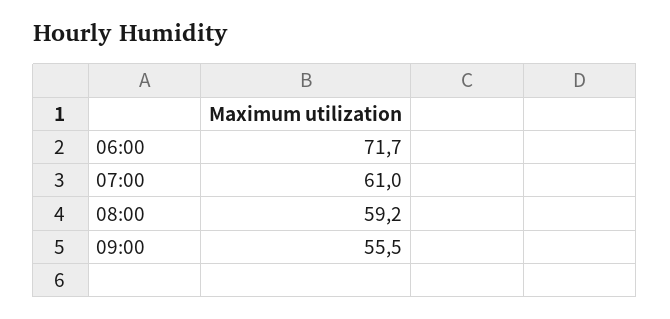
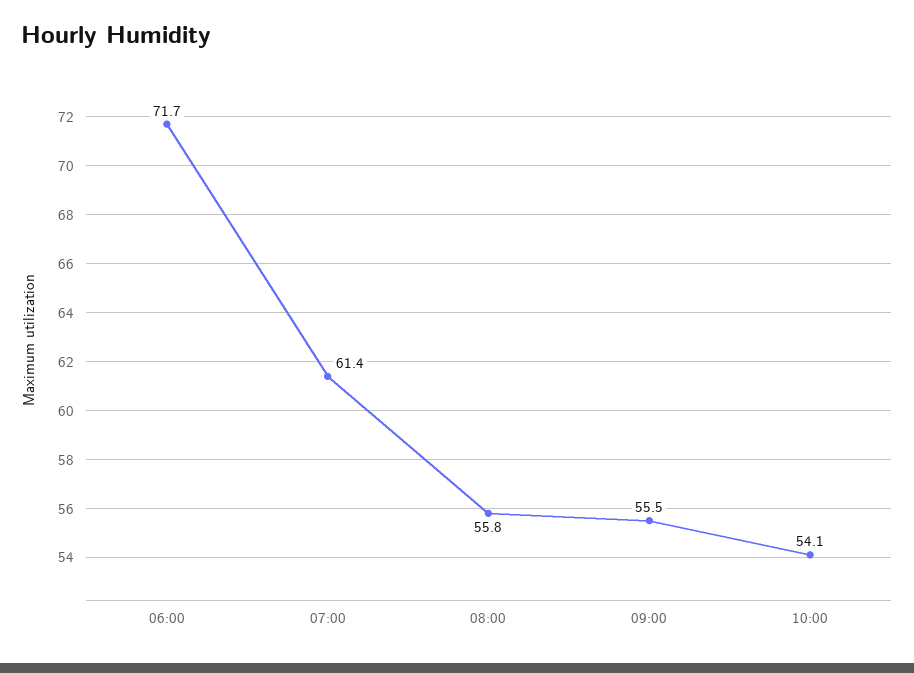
07:00: 61 -> 61.4
08:00: 59.2 -> 55.8
10:00: none -> 54.1

